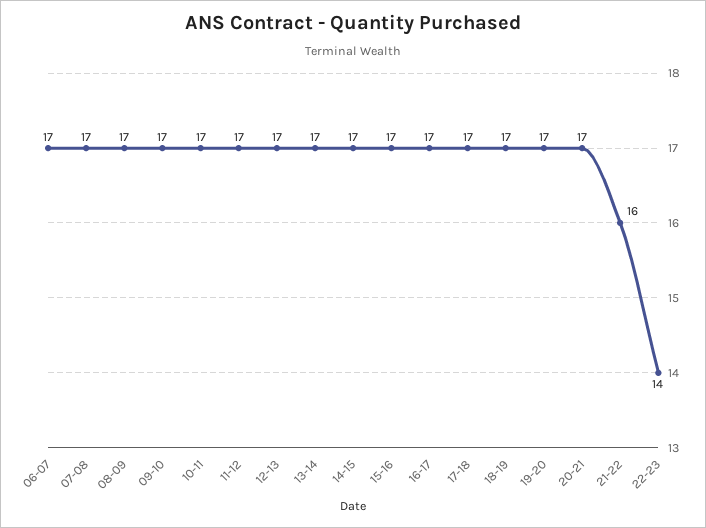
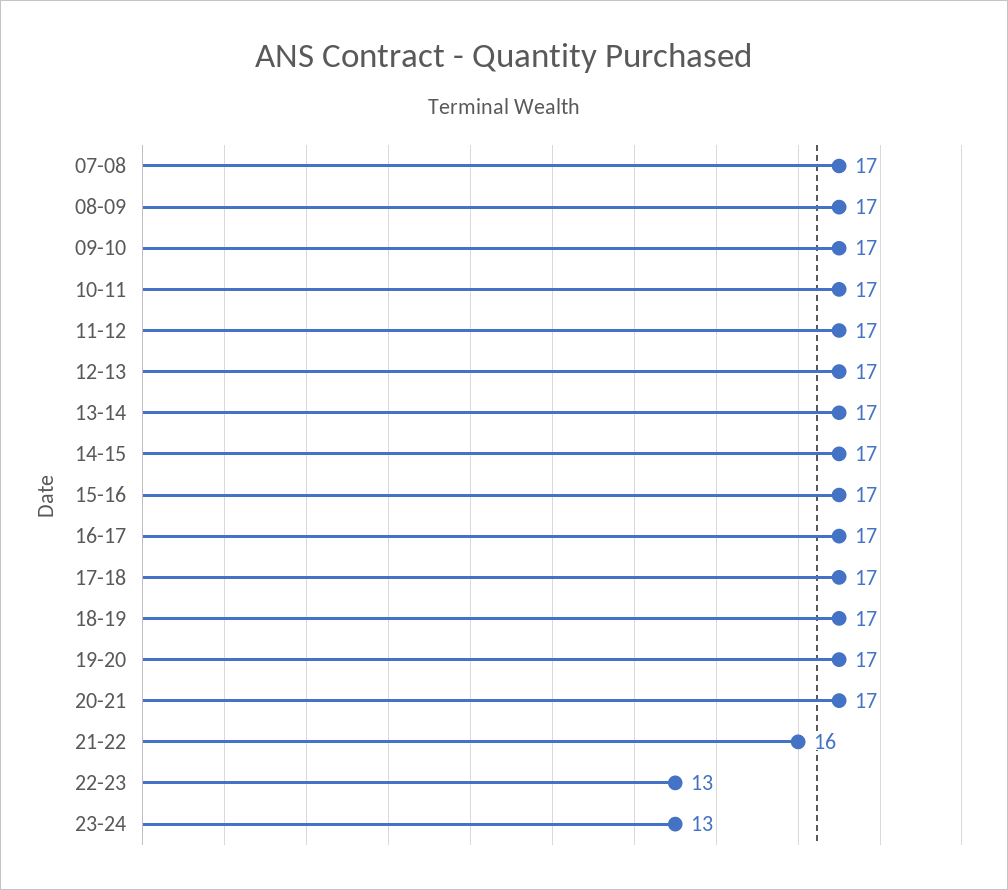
06-07: 17 -> none
22-23: 14 -> 13
23-24: none -> 13

